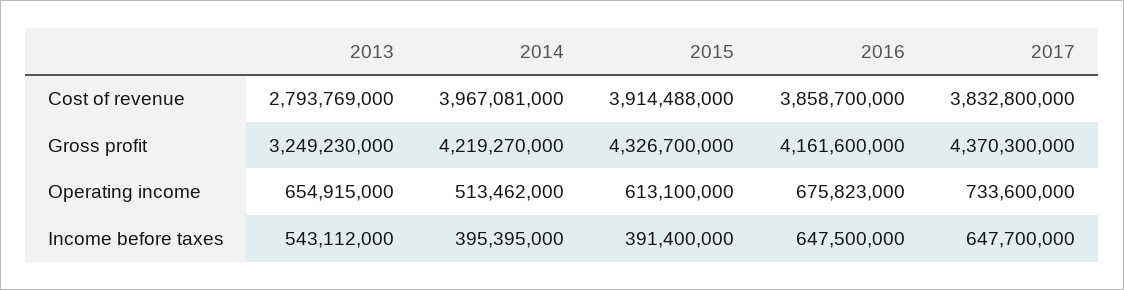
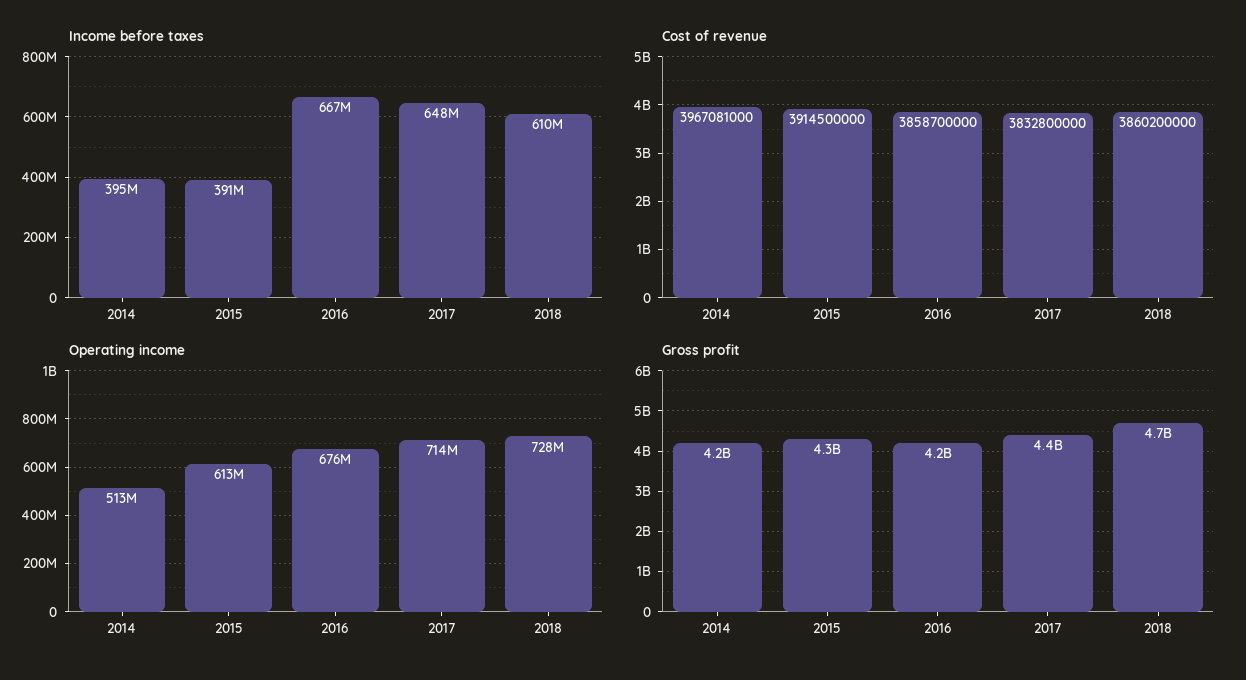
Cost of revenue, 2013: 2793769000 -> none
Cost of revenue, 2015: 3914488000 -> 3914500000
Gross profit, 2013: 3249230000 -> none
Operating income, 2013: 654915000 -> none
Operating income, 2017: 733600000 -> 714000000
Income before taxes, 2013: 543112000 -> none
Income before taxes, 2016: 647500000 -> 667000000
Income before taxes, 2018: none -> 610000000
Cost of revenue, 2018: none -> 3860200000
Operating income, 2018: none -> 728000000
Gross profit, 2018: none -> 4700000000

